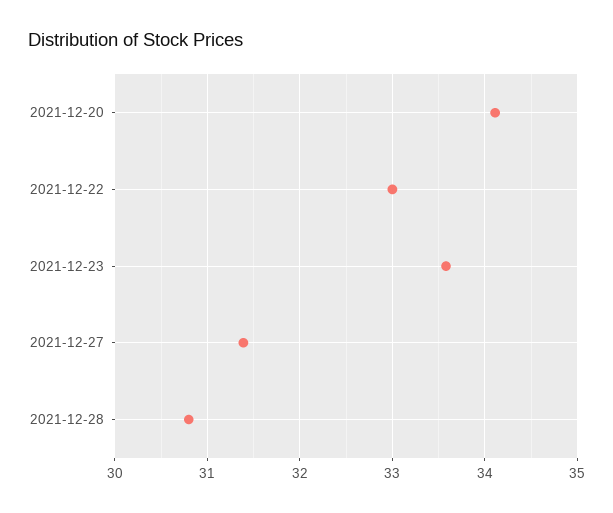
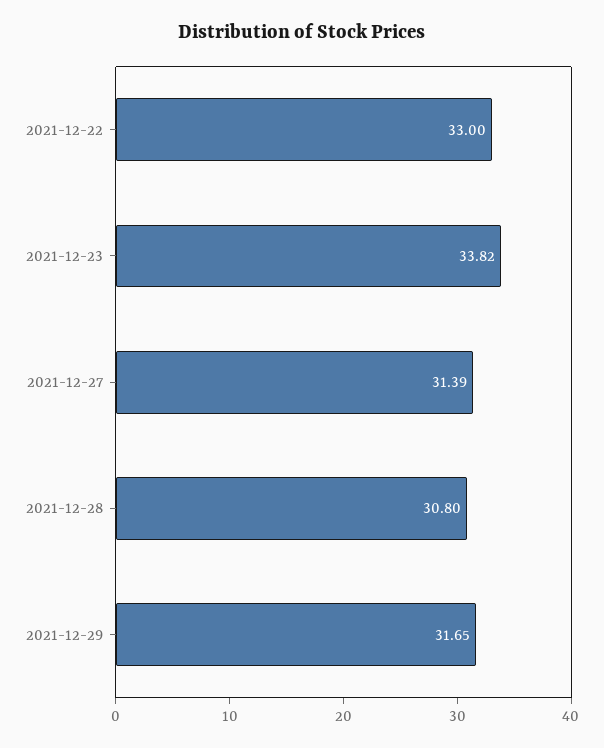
2021-12-20: 34.1 -> none
2021-12-23: 33.6 -> 33.82
2021-12-29: none -> 31.65

